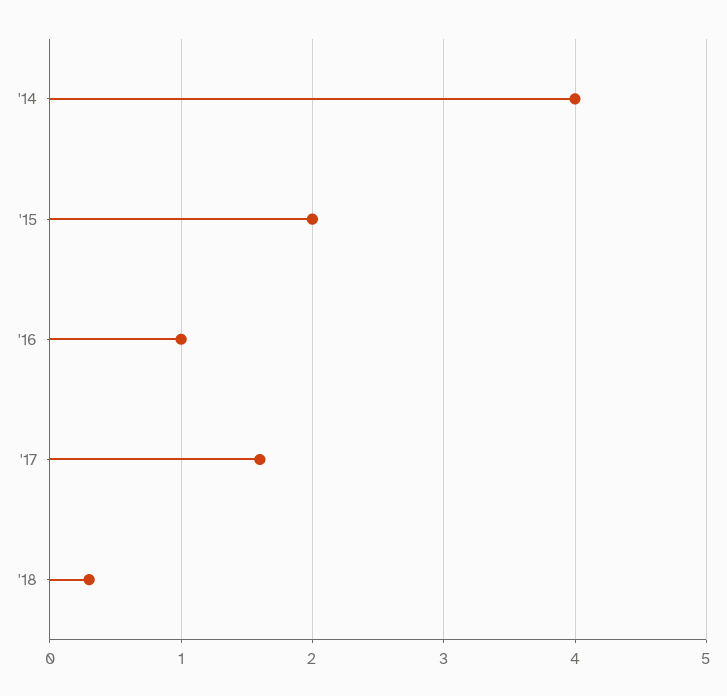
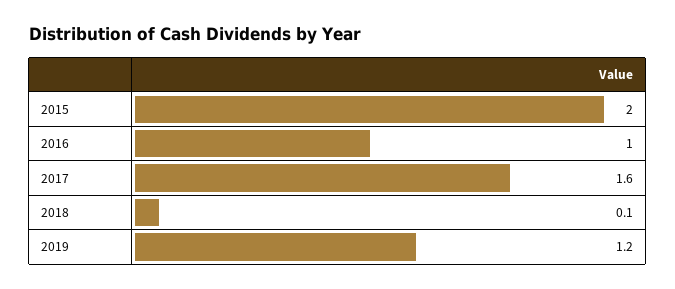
'14: 4 -> none
'18: 0.3 -> 0.1
2019: none -> 1.2

